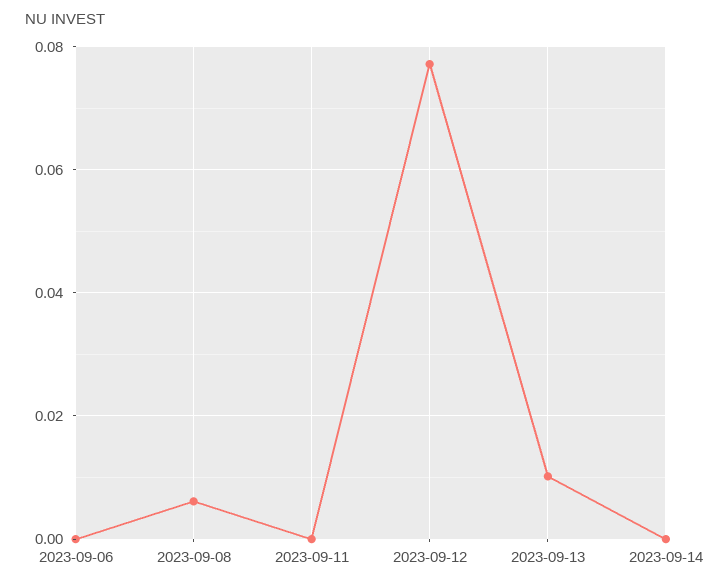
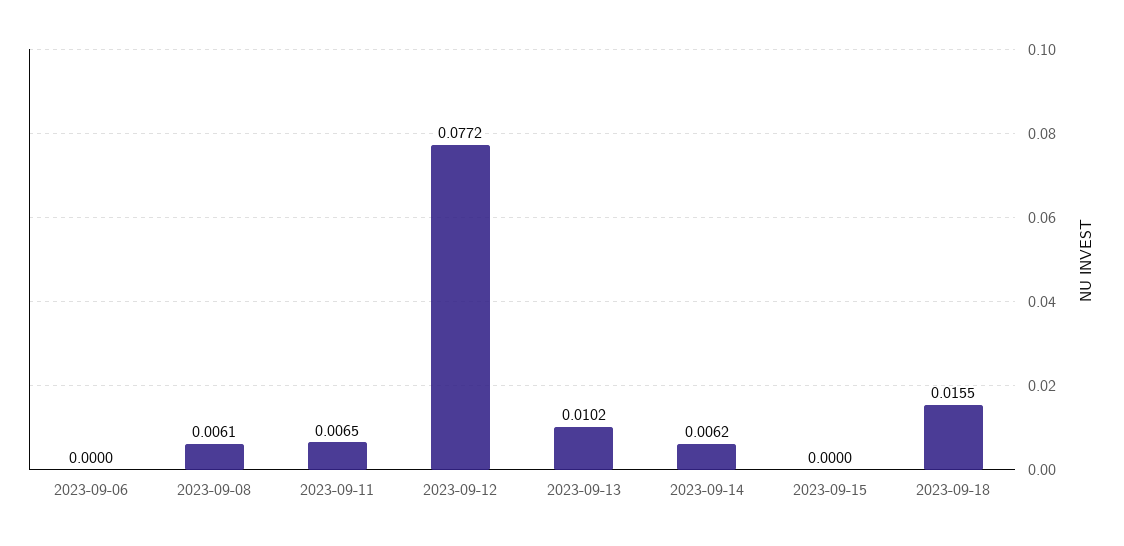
2023-09-11: 0 -> 0.0065
2023-09-14: 0 -> 0.0062
2023-09-15: none -> 0
2023-09-18: none -> 0.0155

